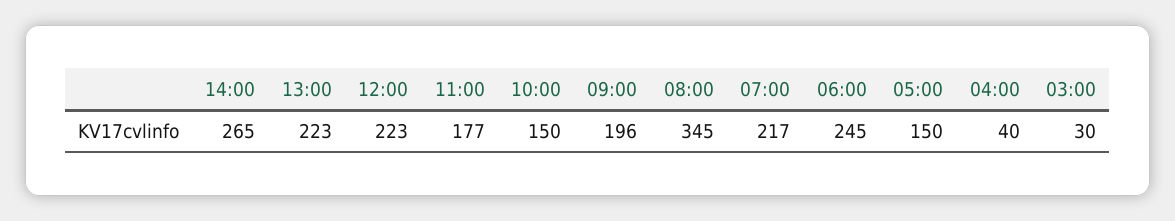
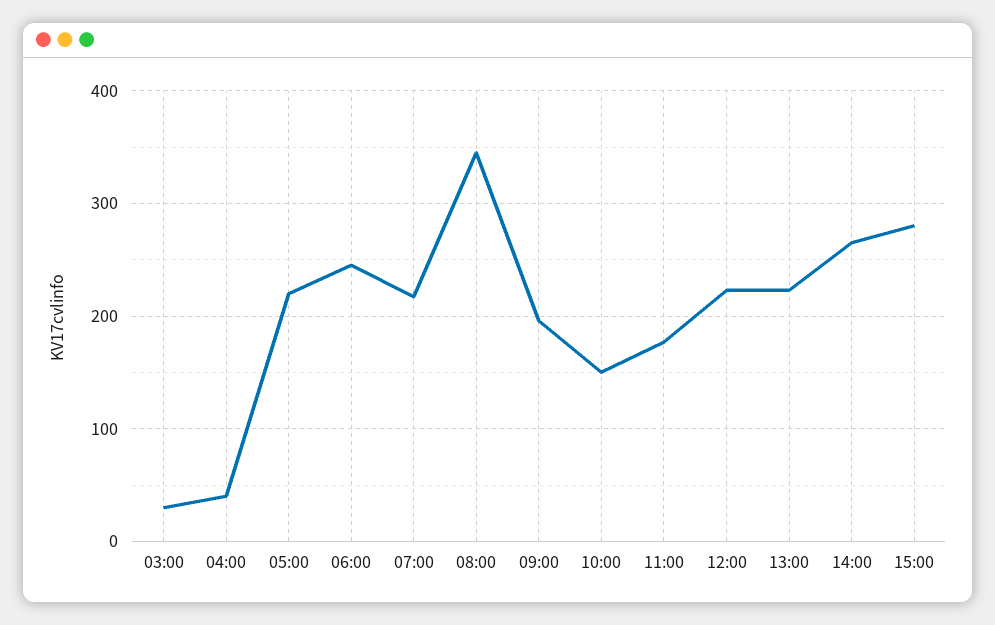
05:00: 150 -> 220
15:00: none -> 280

